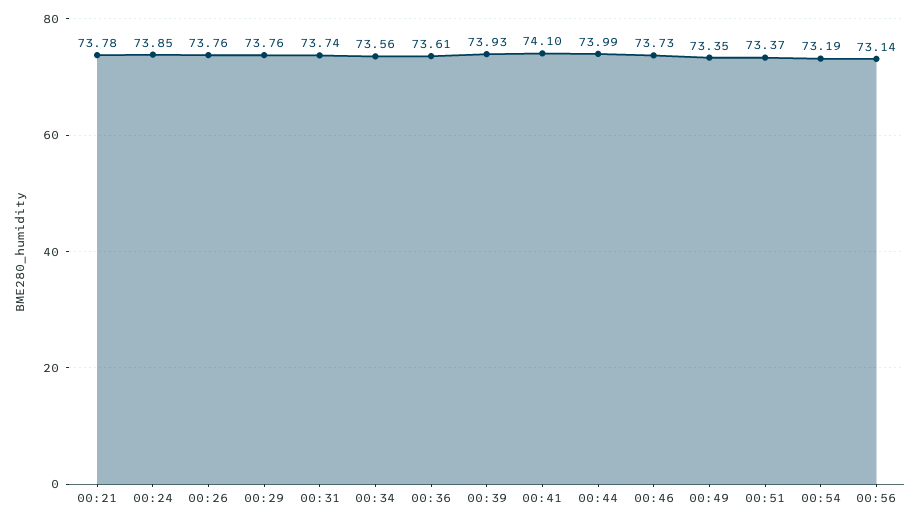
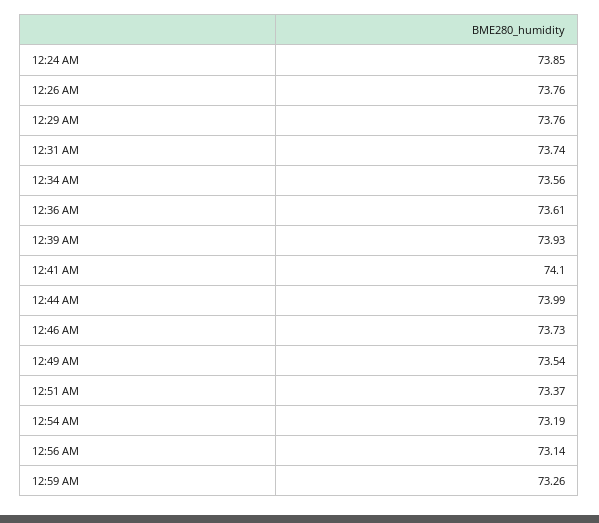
00:21: 73.78 -> none
00:49: 73.35 -> 73.54
12:59 AM: none -> 73.26

